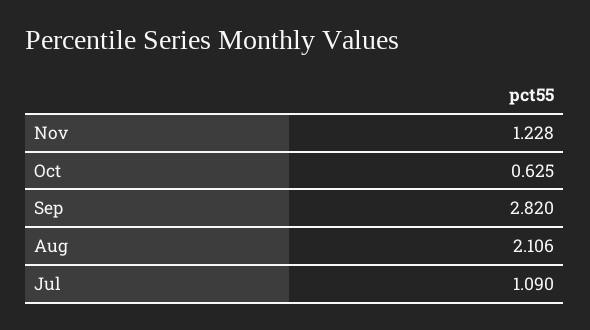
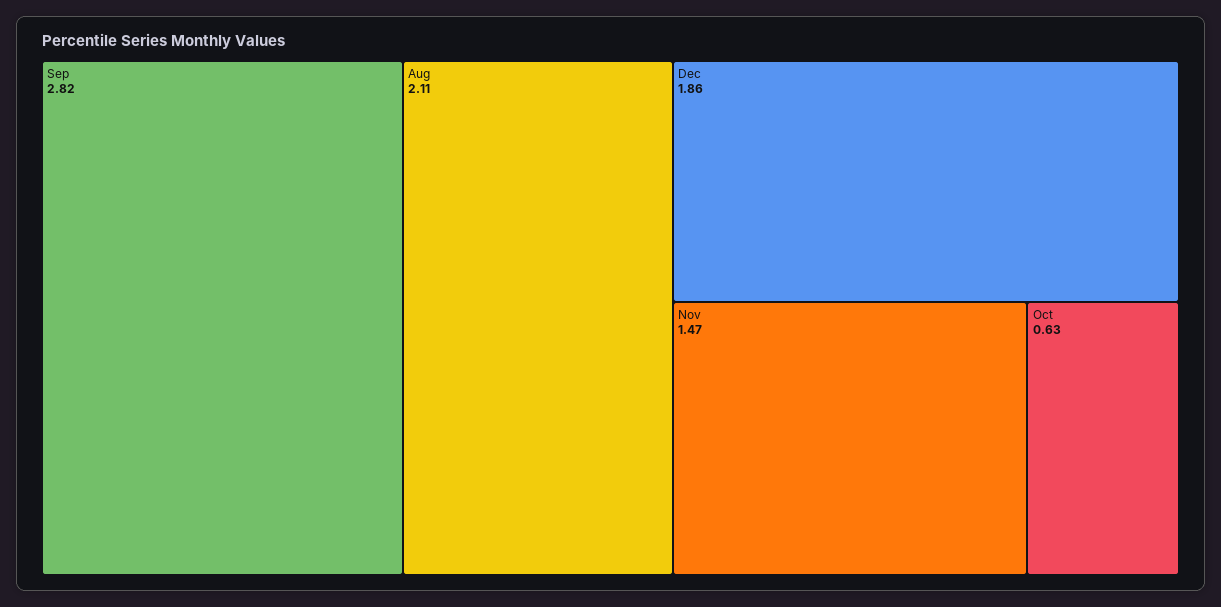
Nov: 1.228 -> 1.47
Jul: 1.09 -> none
Dec: none -> 1.86

